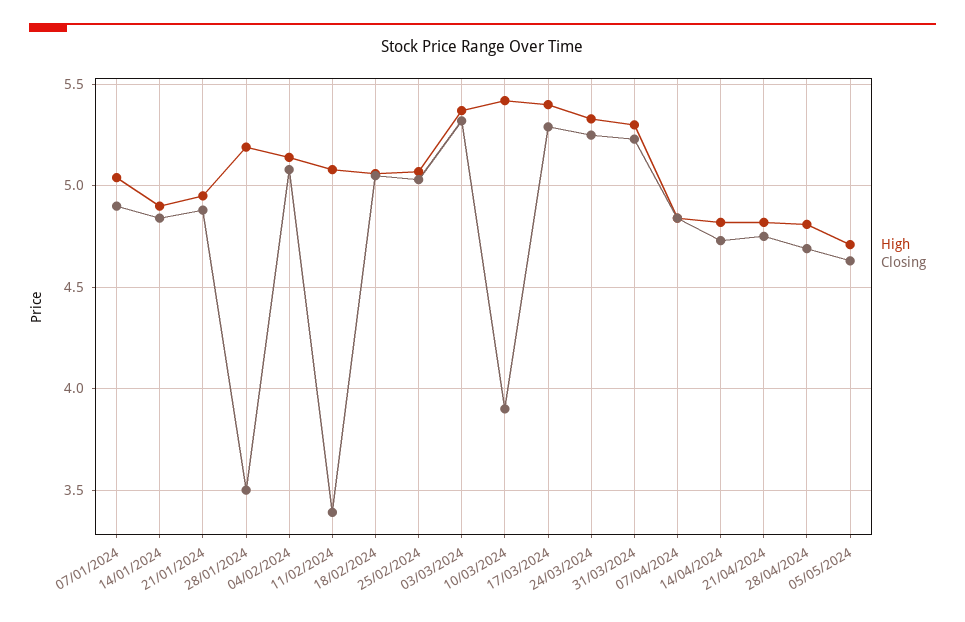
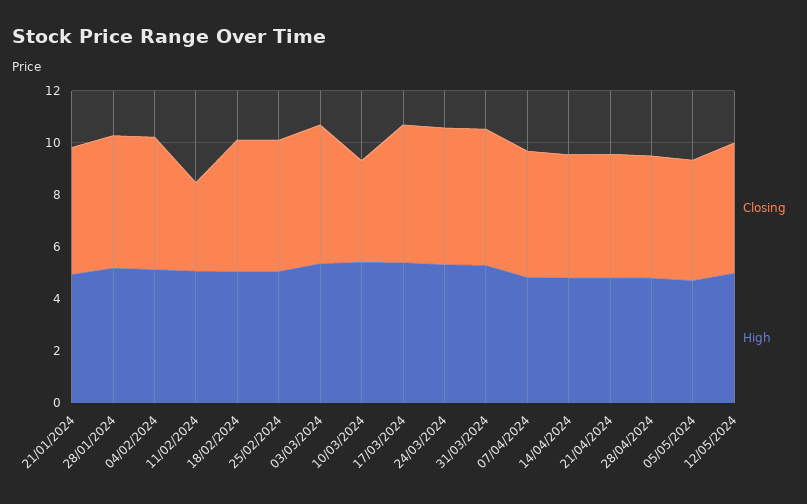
High, 07/01/2024: 5.05 -> none
Closing, 07/01/2024: 4.9 -> none
High, 14/01/2024: 4.9 -> none
Closing, 14/01/2024: 4.85 -> none
Closing, 28/01/2024: 3.5 -> 5
Closing, 12/05/2024: none -> 5
High, 12/05/2024: none -> 5

